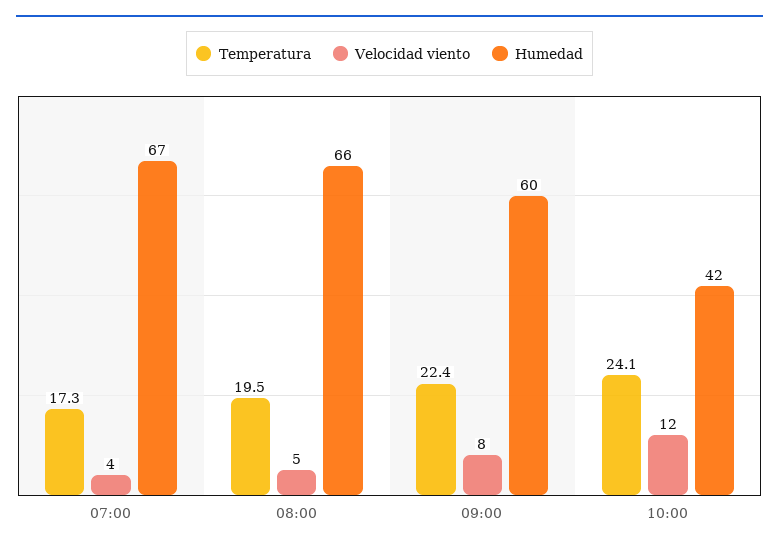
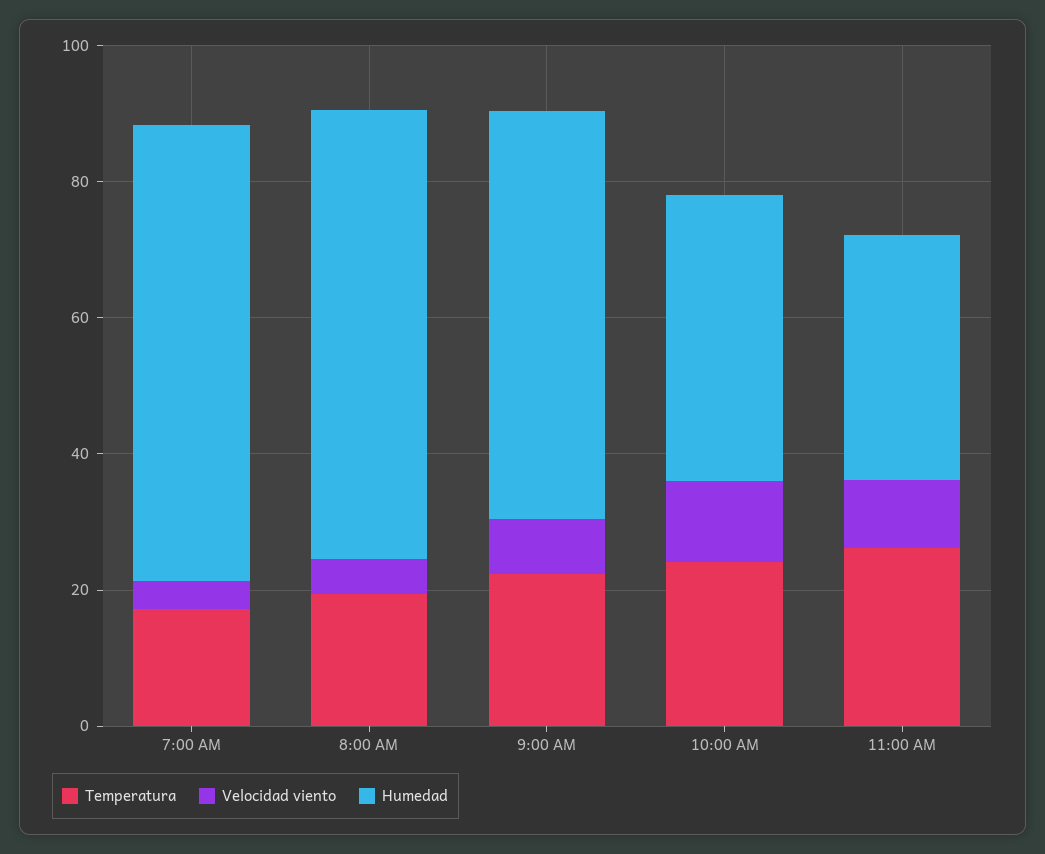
Temperatura, 11:00 AM: none -> 25
Velocidad viento, 11:00 AM: none -> 10
Humedad, 11:00 AM: none -> 35

